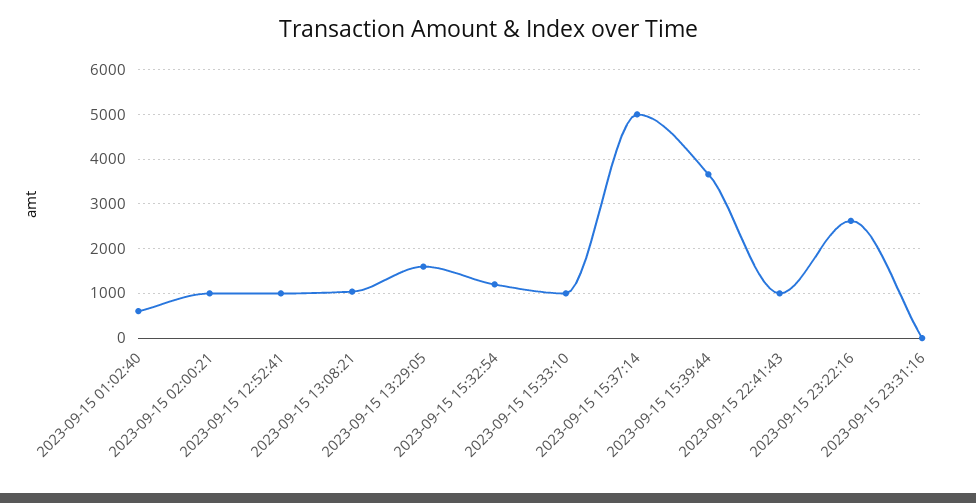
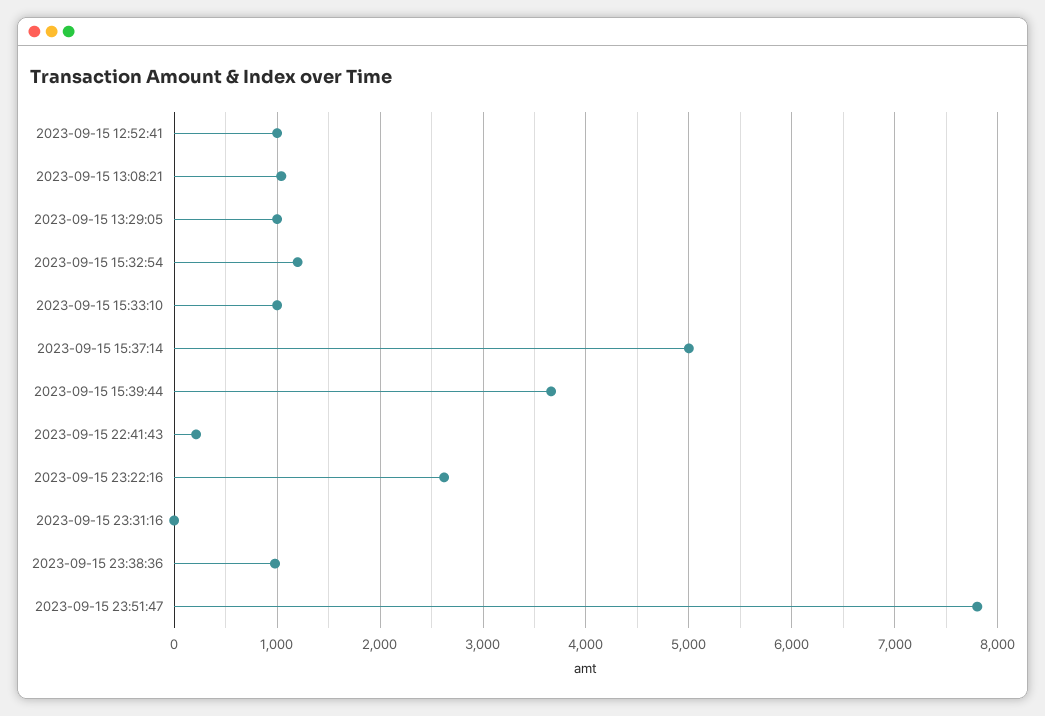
2023-09-15 01:02:40: 600 -> none
2023-09-15 02:00:21: 1000 -> none
2023-09-15 13:29:05: 1600 -> 1000
2023-09-15 22:41:43: 1000 -> 200
2023-09-15 23:38:36: none -> 1000
2023-09-15 23:51:47: none -> 7800

